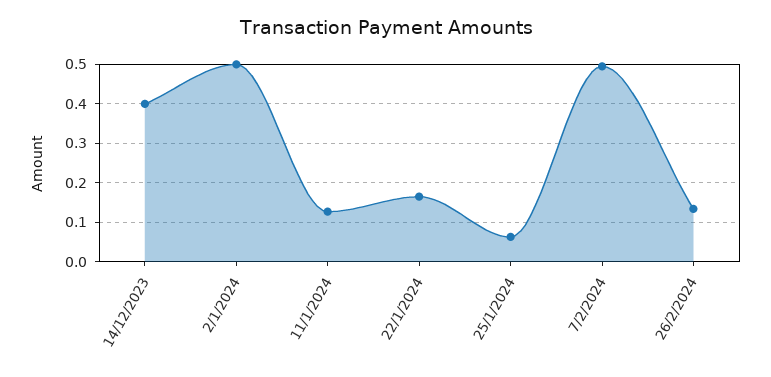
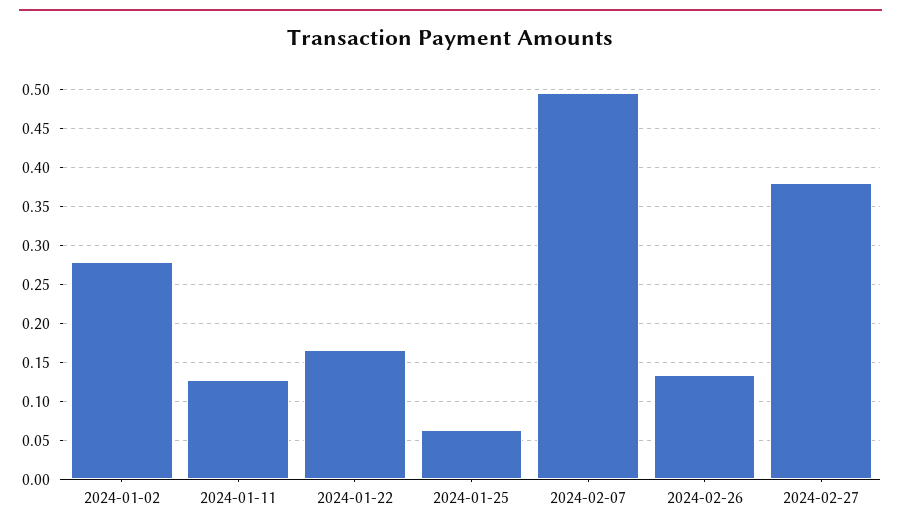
14/12/2023: 0.4 -> none
2/1/2024: 0.5 -> 0.28
2024-02-27: none -> 0.38

